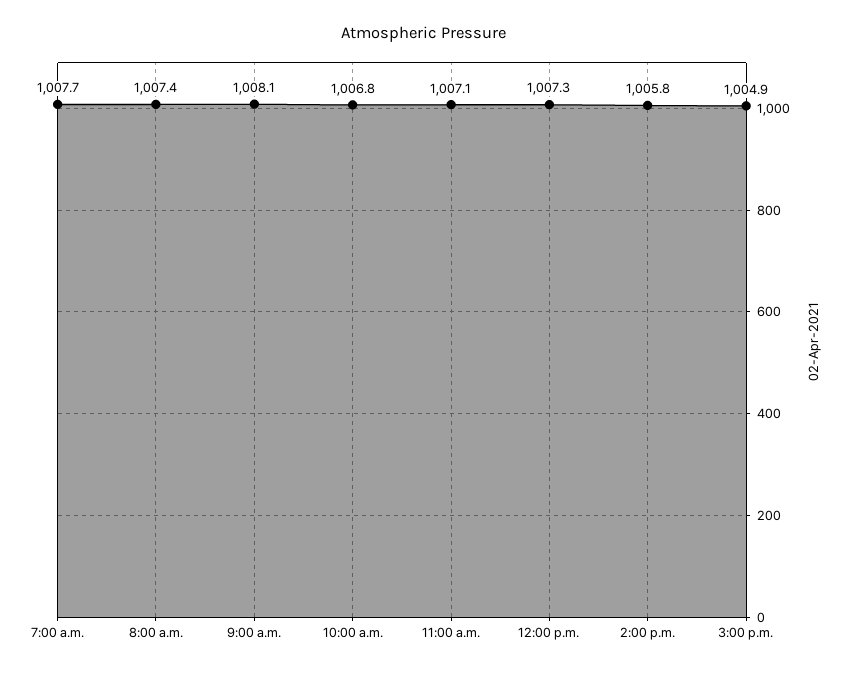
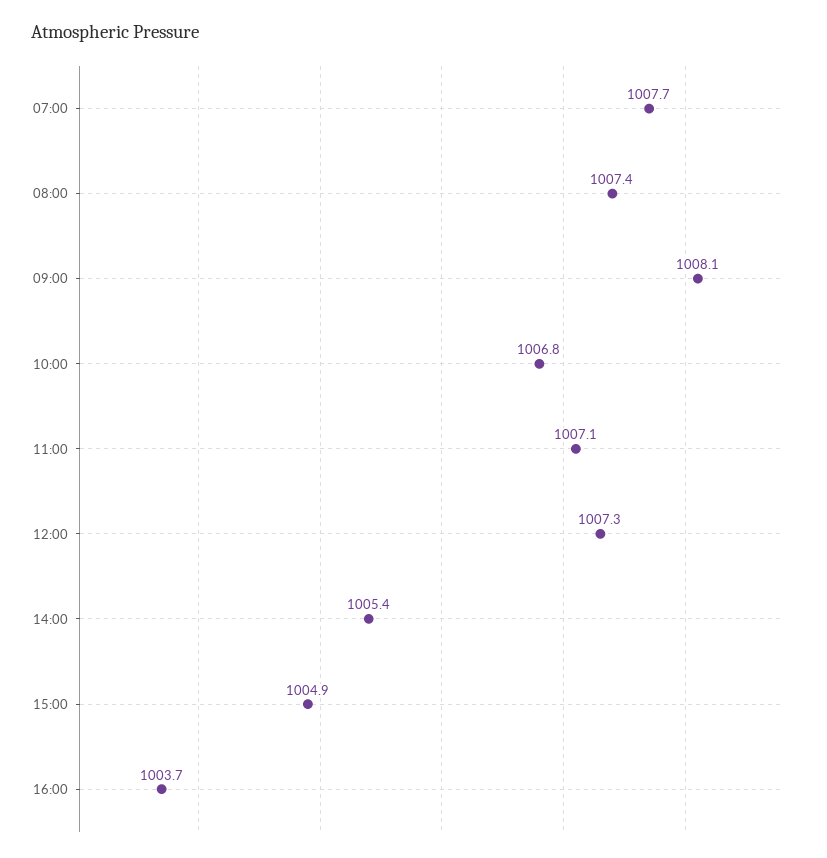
2:00 p.m.: 1005.8 -> 1005.4
16:00: none -> 1003.7

